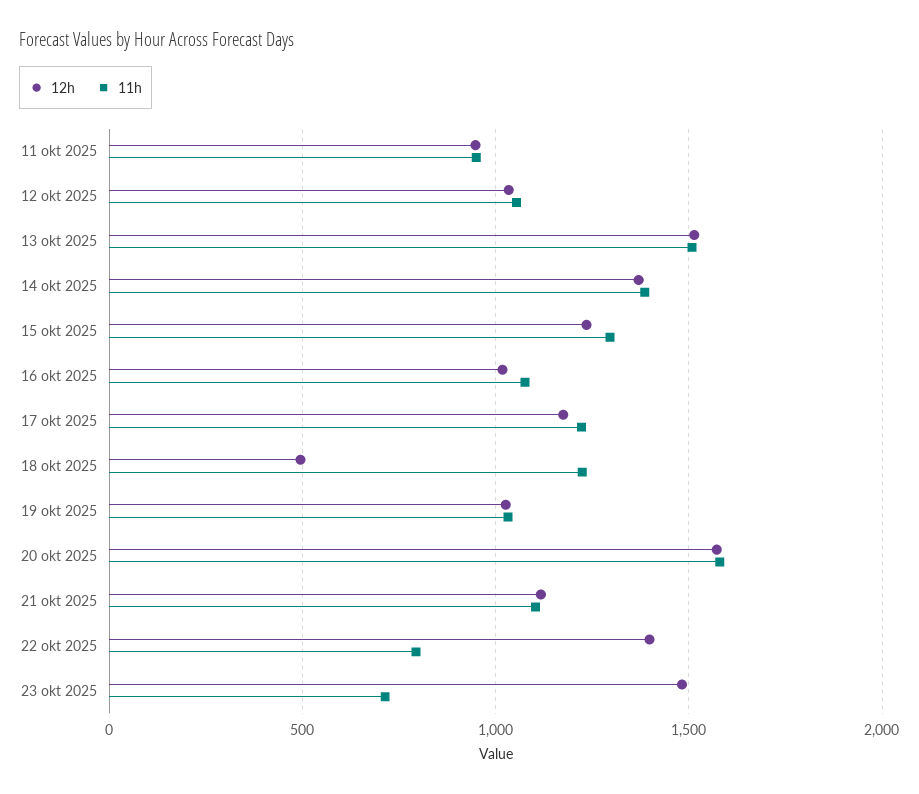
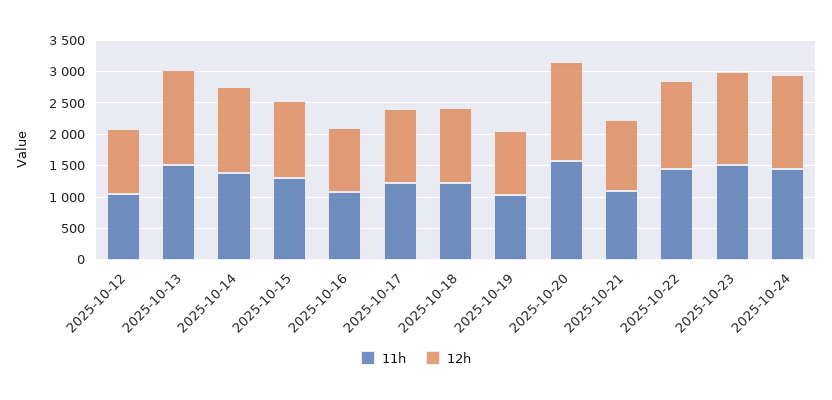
12h, 11 okt 2025: 950 -> none
11h, 11 okt 2025: 950 -> none
12h, 18 okt 2025: 500 -> 1250
11h, 22 okt 2025: 800 -> 1500
11h, 23 okt 2025: 700 -> 1500
11h, 2025-10-24: none -> 1500
12h, 2025-10-24: none -> 1500

